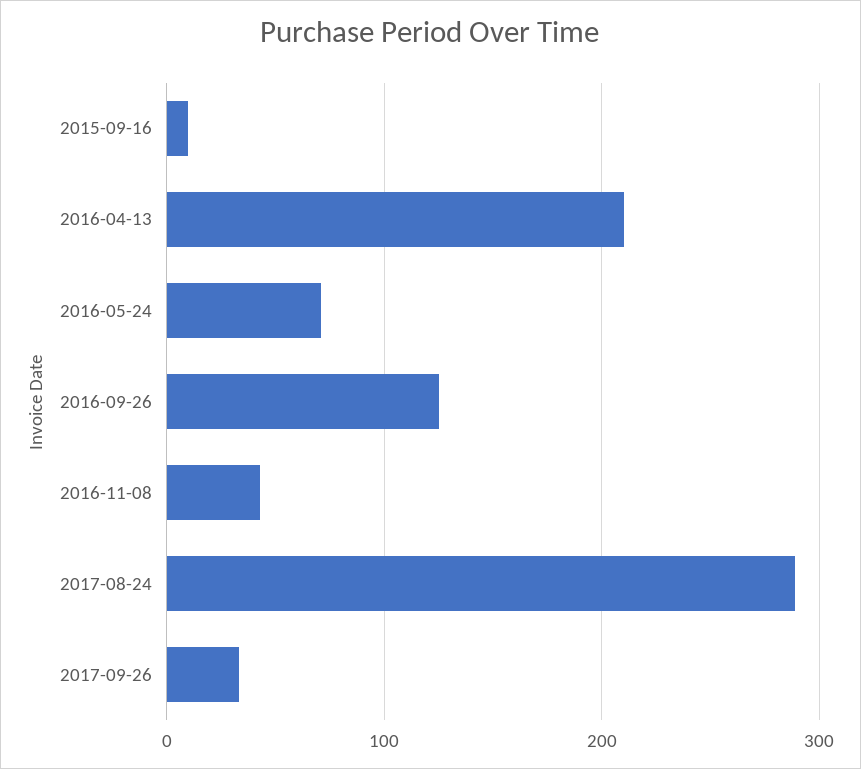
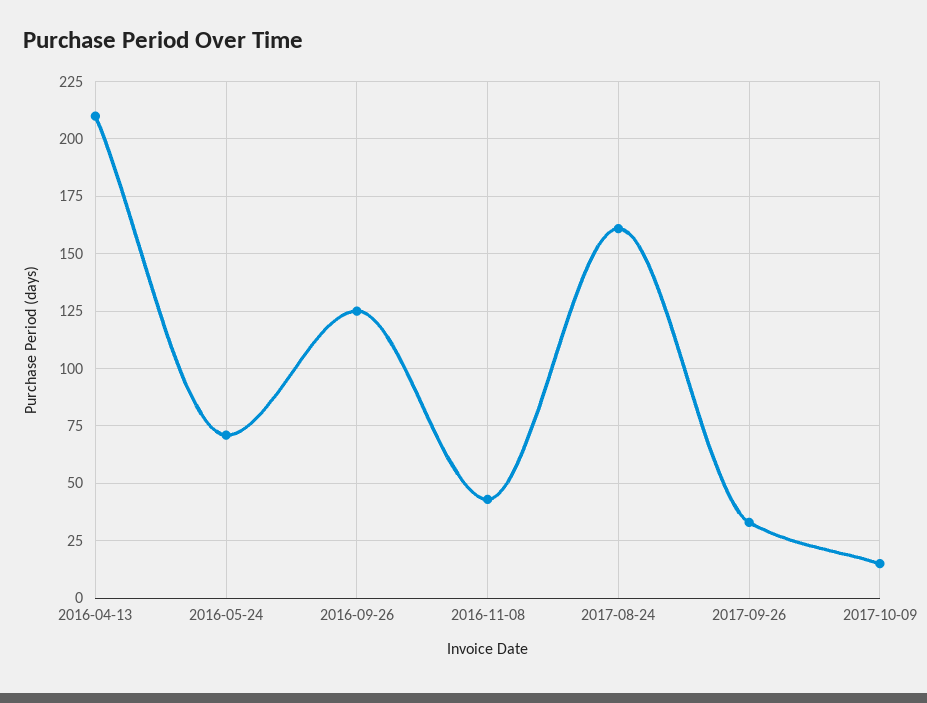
2015-09-16: 10 -> none
2017-08-24: 290 -> 160
2017-10-09: none -> 15

